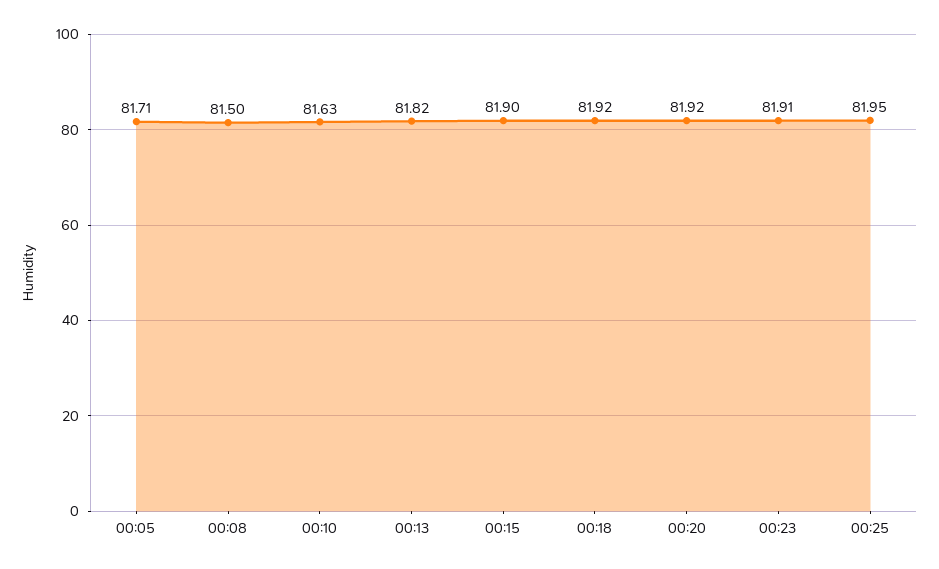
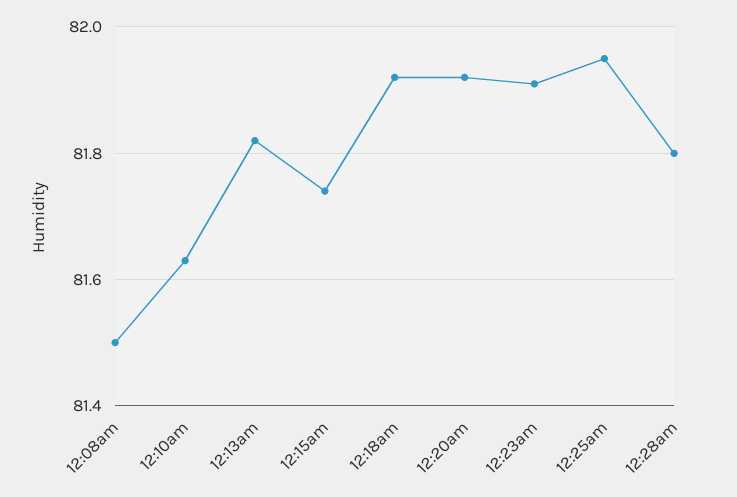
00:05: 81.71 -> none
00:15: 81.9 -> 81.75
12:28am: none -> 81.8

